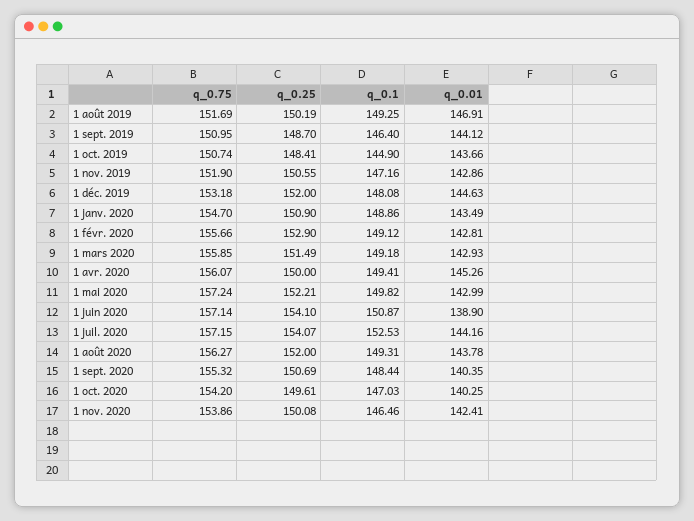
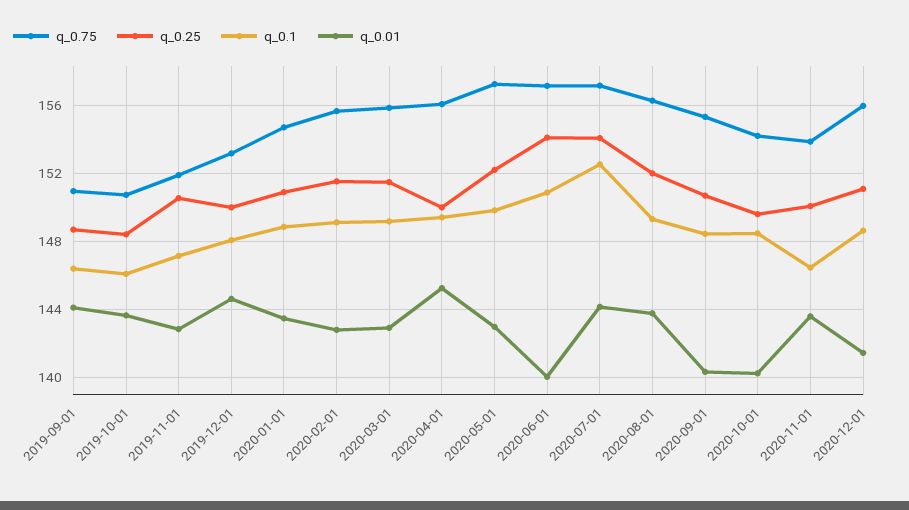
q_0.75, 1 août 2019: 151.69 -> none
q_0.25, 1 août 2019: 150.19 -> none
q_0.1, 1 août 2019: 149.25 -> none
q_0.01, 1 août 2019: 146.91 -> none
q_0.1, 1 oct. 2019: 144.9 -> 146
q_0.25, 1 déc. 2019: 152 -> 150
q_0.25, 1 févr. 2020: 152.9 -> 151.5
q_0.01, 1 juin 2020: 138.9 -> 140
q_0.1, 1 oct. 2020: 147.03 -> 148.5
q_0.01, 1 nov. 2020: 142.41 -> 143.5
q_0.75, 2020-12-01: none -> 156
q_0.25, 2020-12-01: none -> 151
q_0.1, 2020-12-01: none -> 148.5
q_0.01, 2020-12-01: none -> 141.5

